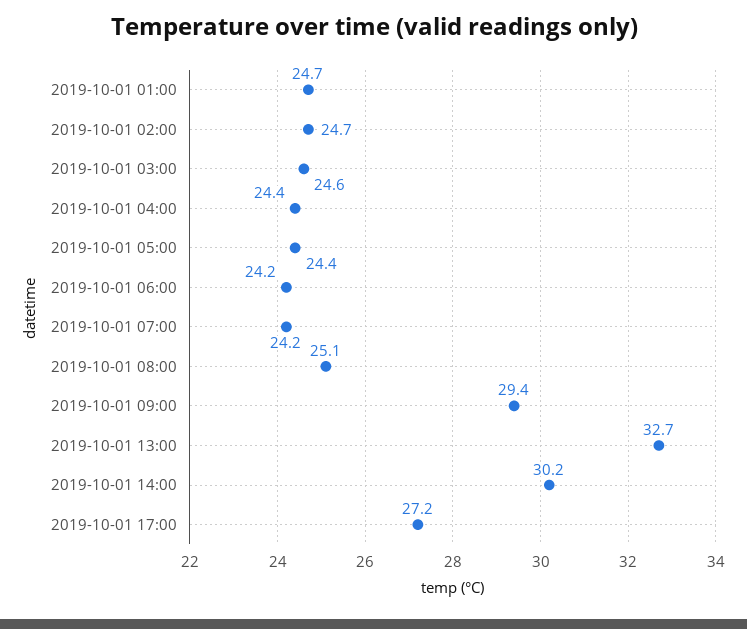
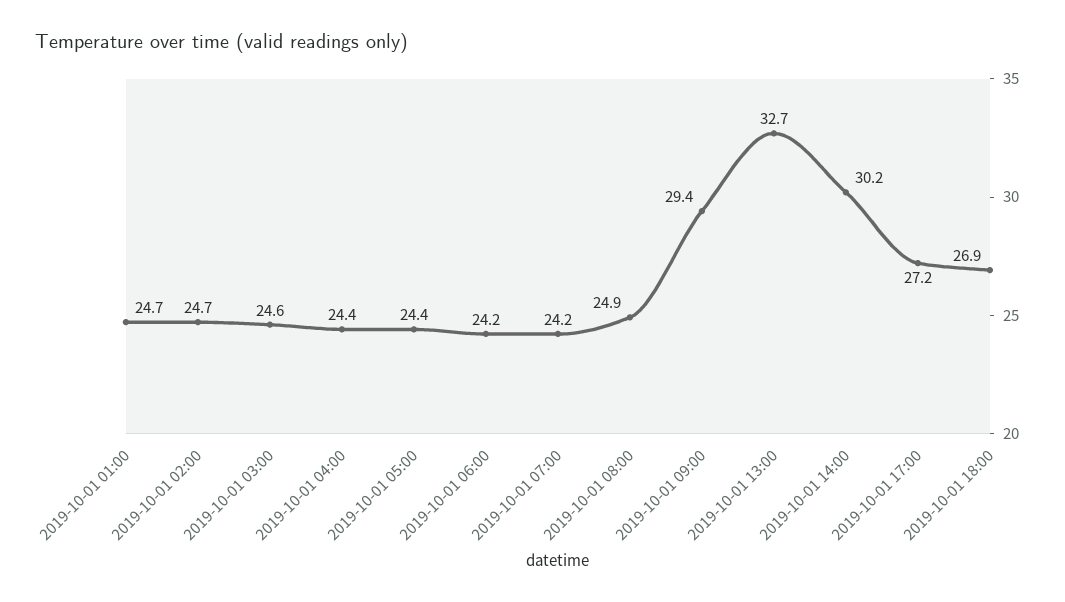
2019-10-01 08:00: 25.1 -> 24.9
2019-10-01 18:00: none -> 26.9

